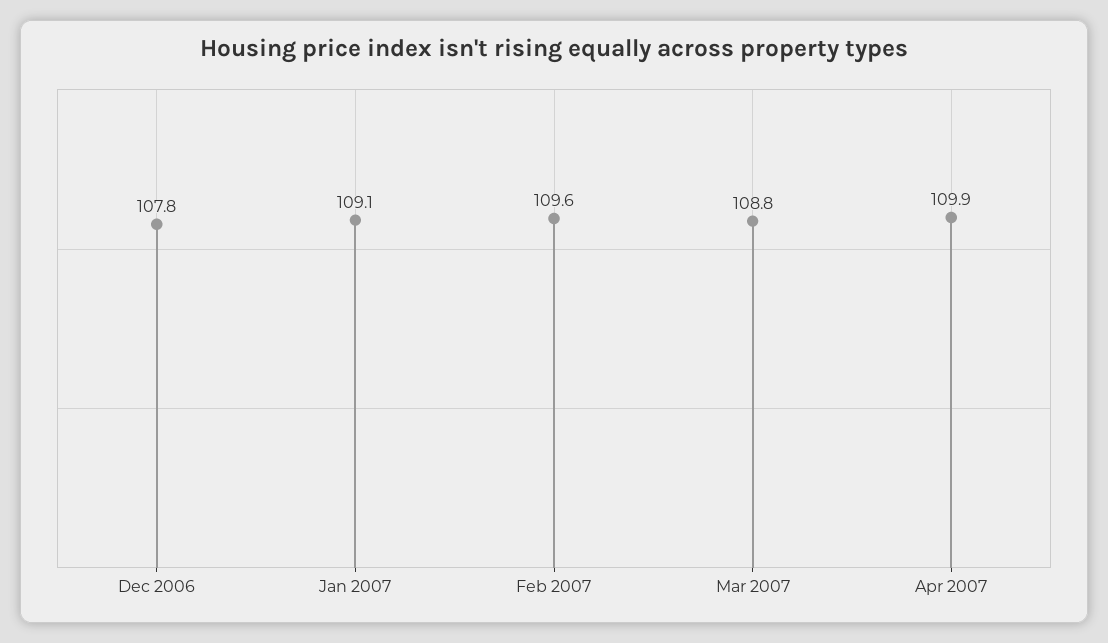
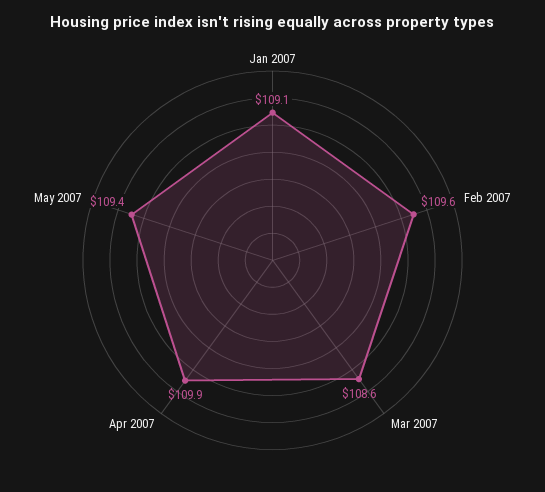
Dec 2006: 107.8 -> none
Mar 2007: 108.8 -> 108.6
May 2007: none -> 109.4

